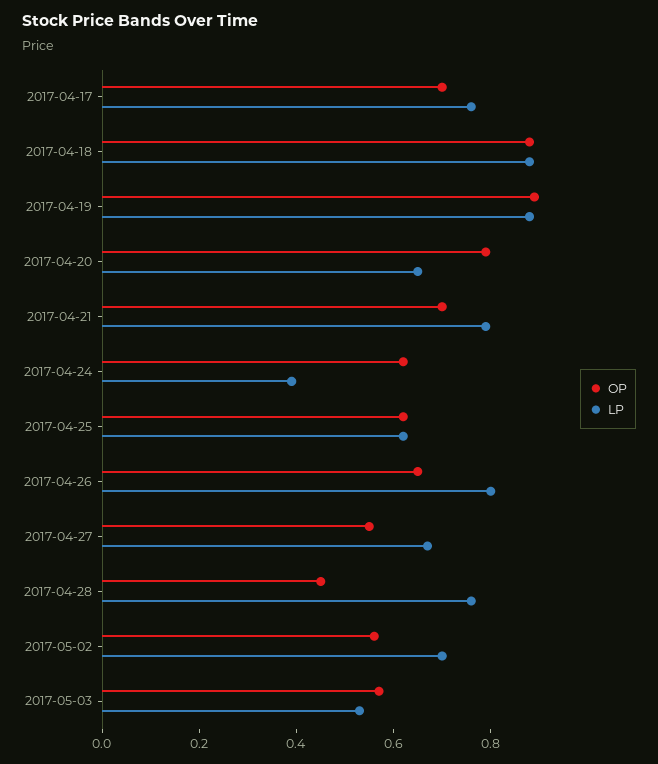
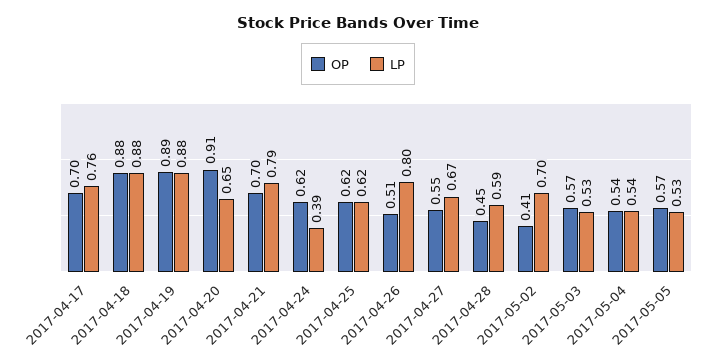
OP, 2017-04-20: 0.8 -> 0.91
OP, 2017-04-26: 0.65 -> 0.51
LP, 2017-04-28: 0.75 -> 0.59
OP, 2017-05-02: 0.55 -> 0.41
OP, 2017-05-04: none -> 0.54
LP, 2017-05-04: none -> 0.54
OP, 2017-05-05: none -> 0.57
LP, 2017-05-05: none -> 0.53

